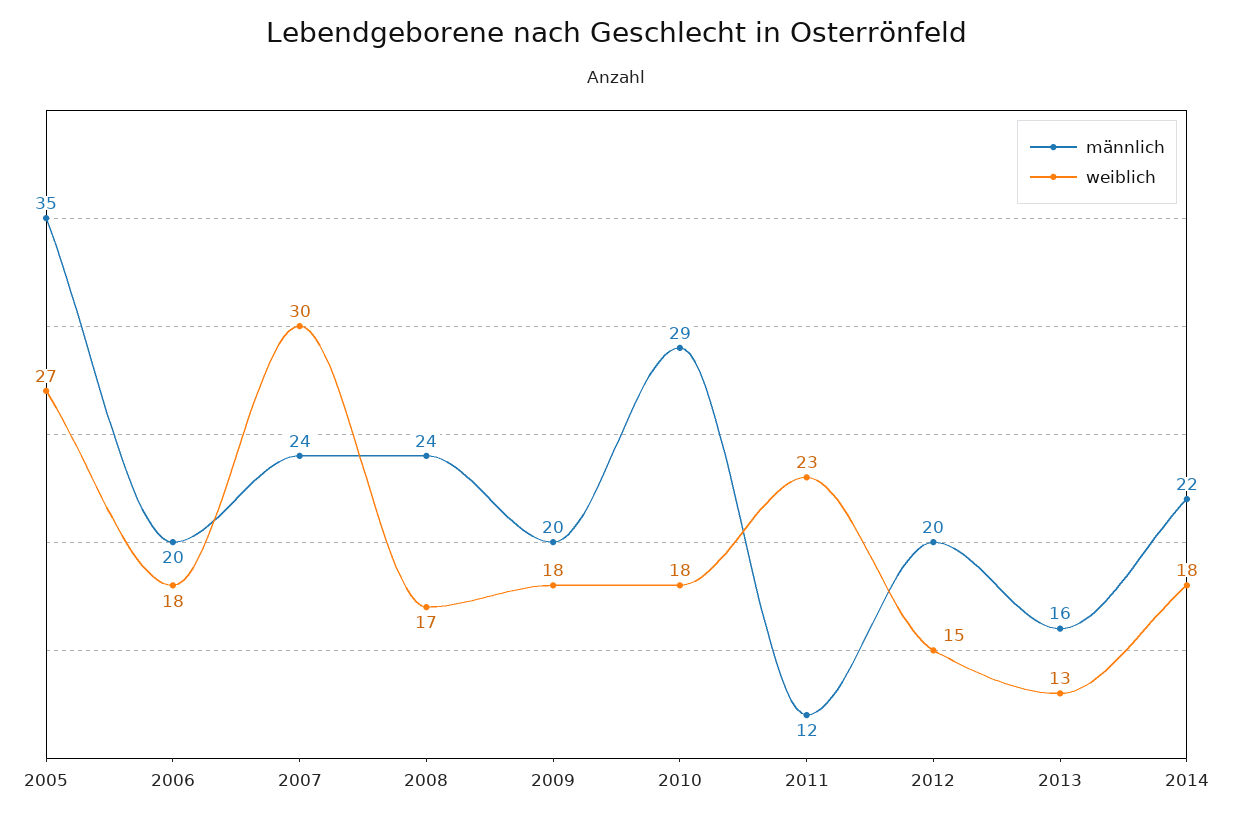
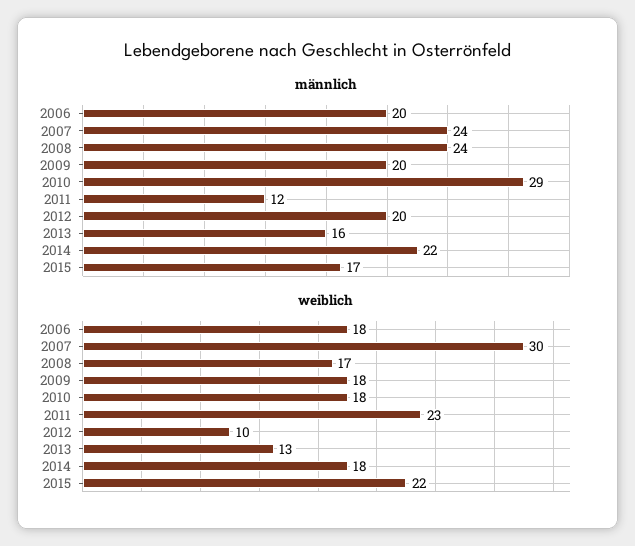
männlich, 2005: 35 -> none
weiblich, 2005: 27 -> none
weiblich, 2012: 15 -> 10
männlich, 2015: none -> 17
weiblich, 2015: none -> 22

